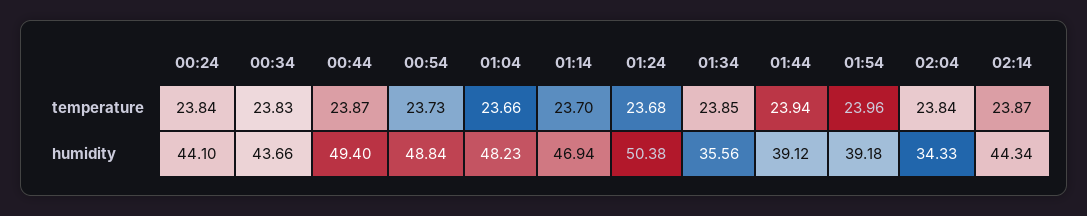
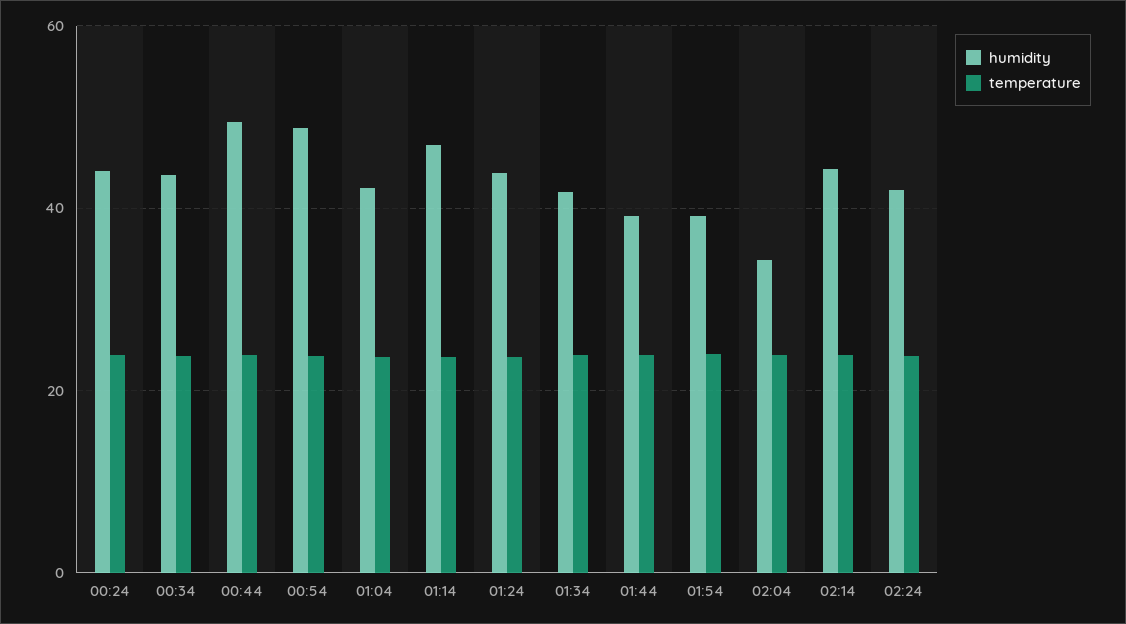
humidity, 01:04: 48.23 -> 42
humidity, 01:24: 50.38 -> 44
humidity, 01:34: 35.56 -> 42
humidity, 02:24: none -> 42
temperature, 02:24: none -> 24

